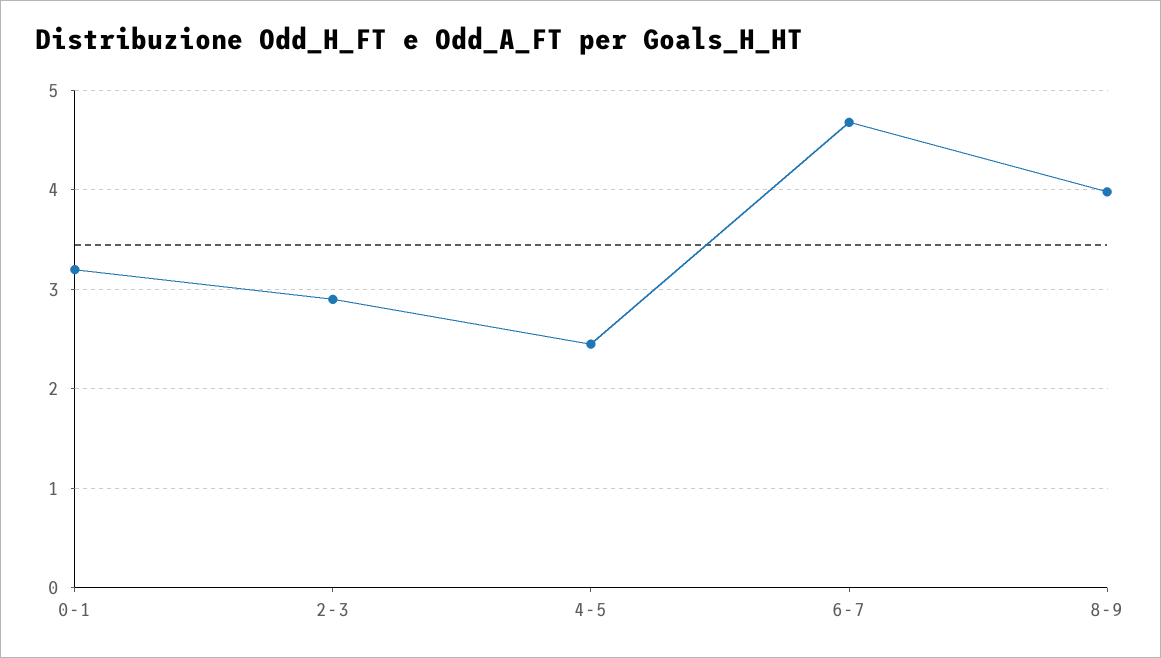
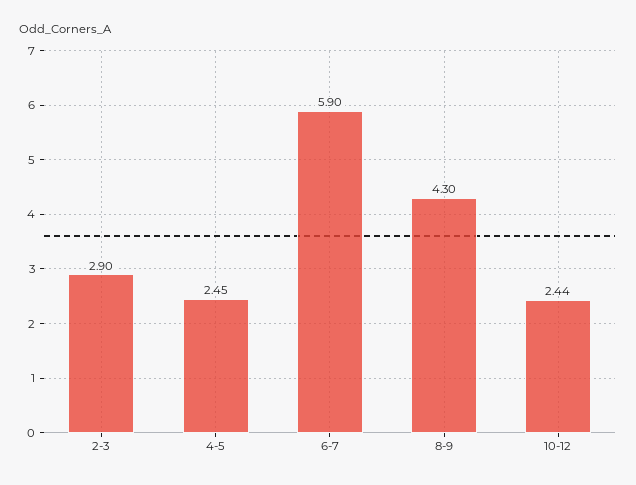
0-1: 3.2 -> none
6-7: 4.7 -> 5.9
8-9: 4 -> 4.3
10-12: none -> 2.44

